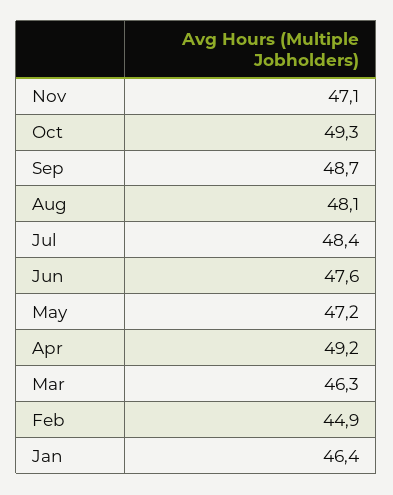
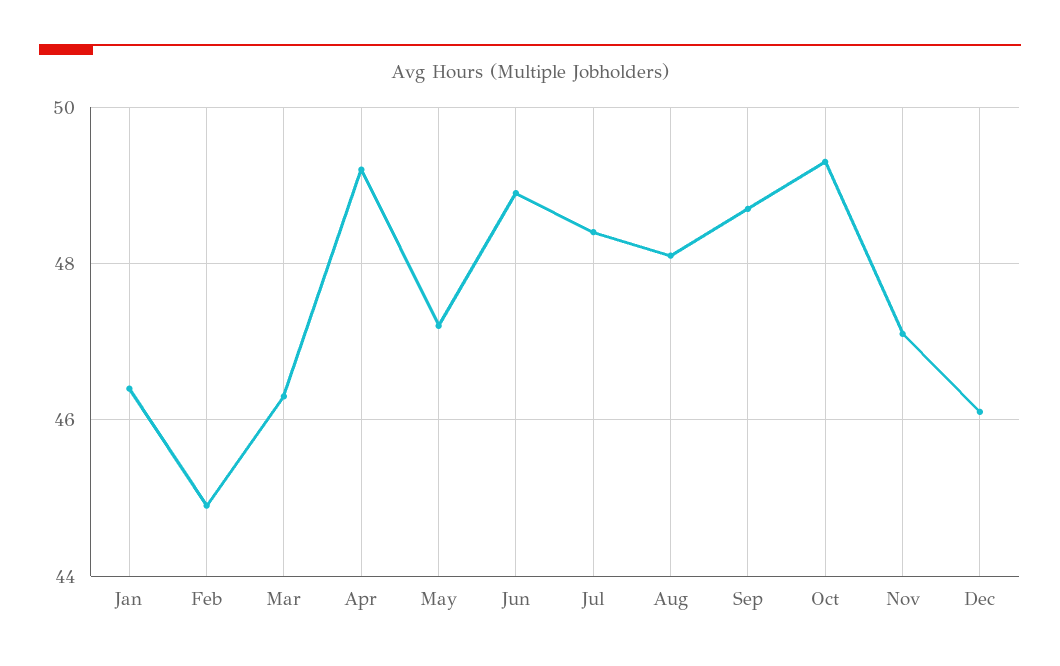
Jun: 47.6 -> 49
Dec: none -> 46

